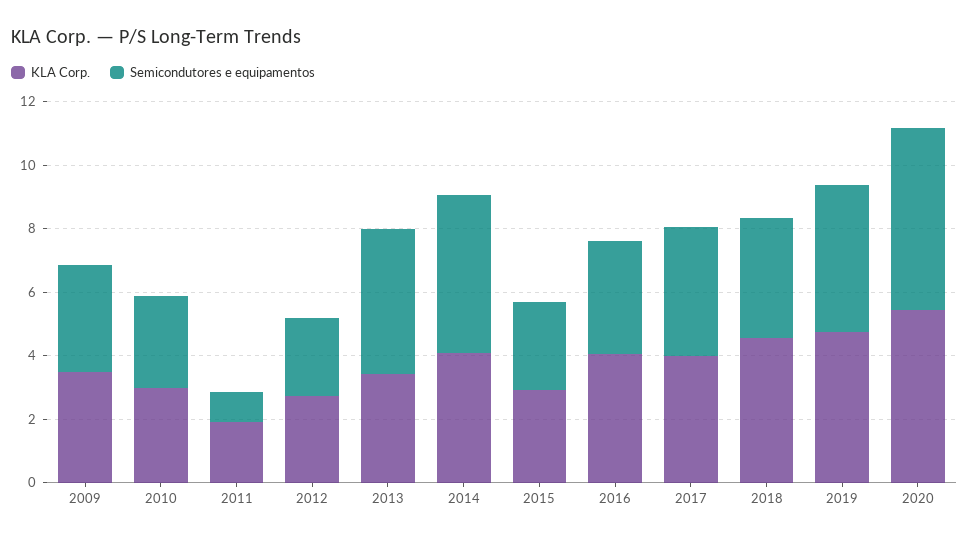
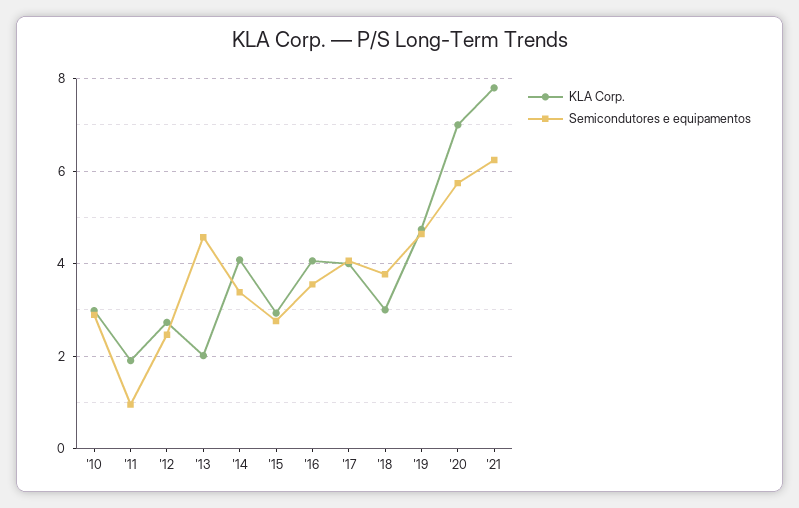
KLA Corp., 2009: 3.5 -> none
Semicondutores e equipamentos, 2009: 3.5 -> none
KLA Corp., 2013: 3.5 -> 2
Semicondutores e equipamentos, 2014: 5 -> 3.4
KLA Corp., 2018: 4.5 -> 3
KLA Corp., 2020: 5.5 -> 7
KLA Corp., '21: none -> 7.8
Semicondutores e equipamentos, '21: none -> 6.2

